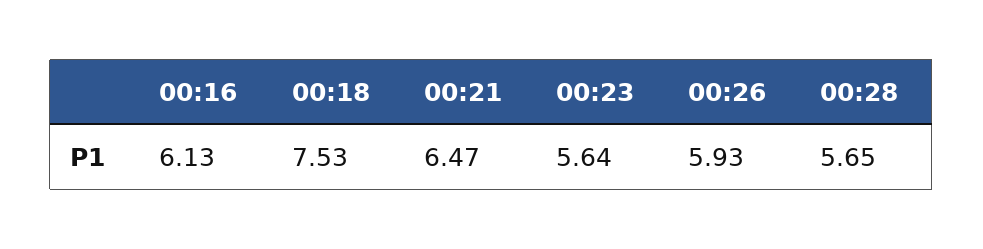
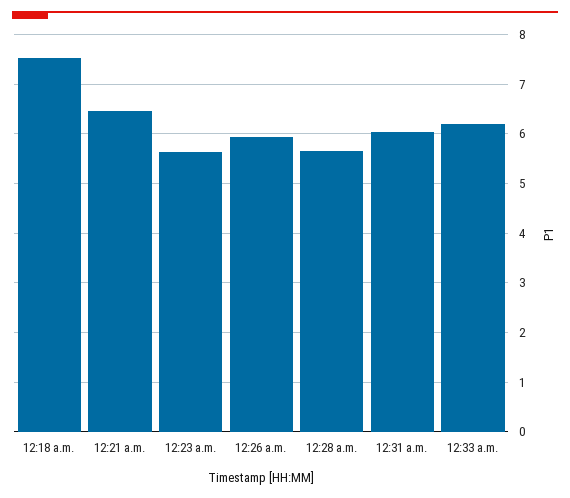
00:16: 6.13 -> none
12:31 a.m.: none -> 6
12:33 a.m.: none -> 6.2

